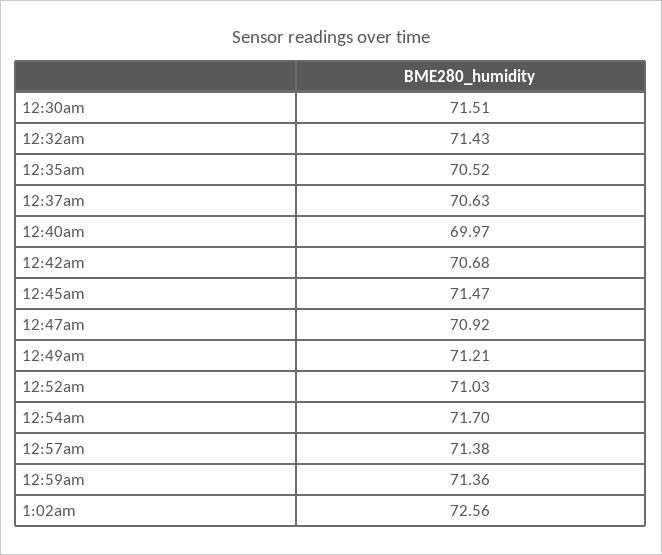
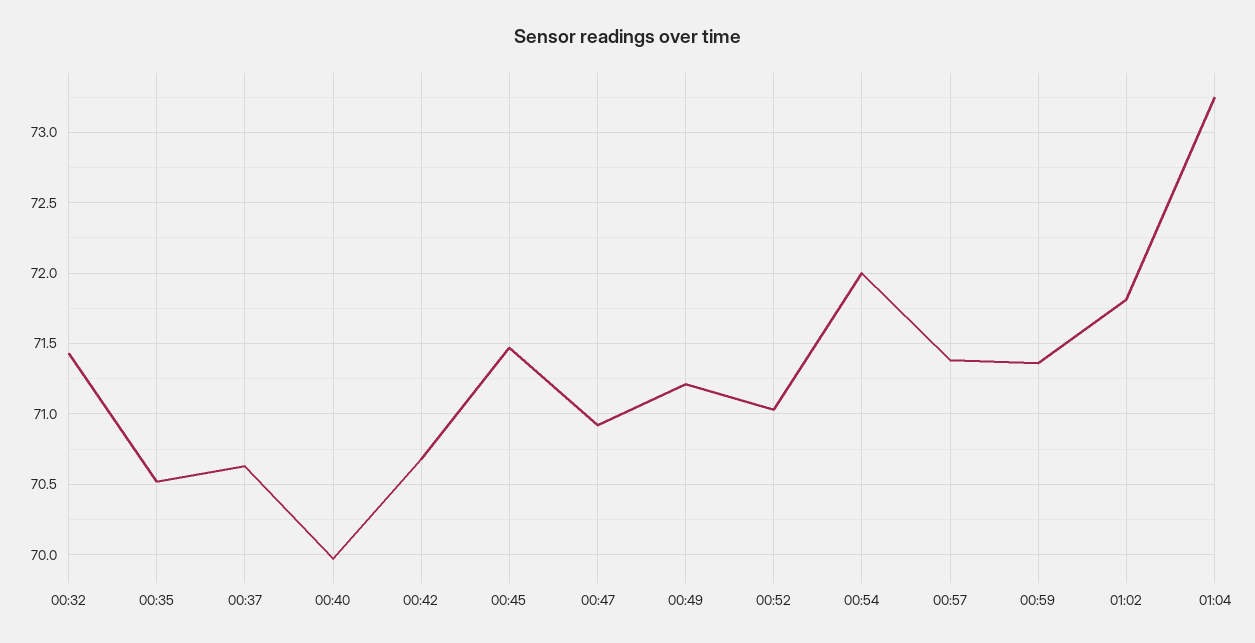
12:30am: 71.51 -> none
12:54am: 71.7 -> 72
1:02am: 72.56 -> 71.8
01:04: none -> 73.25

